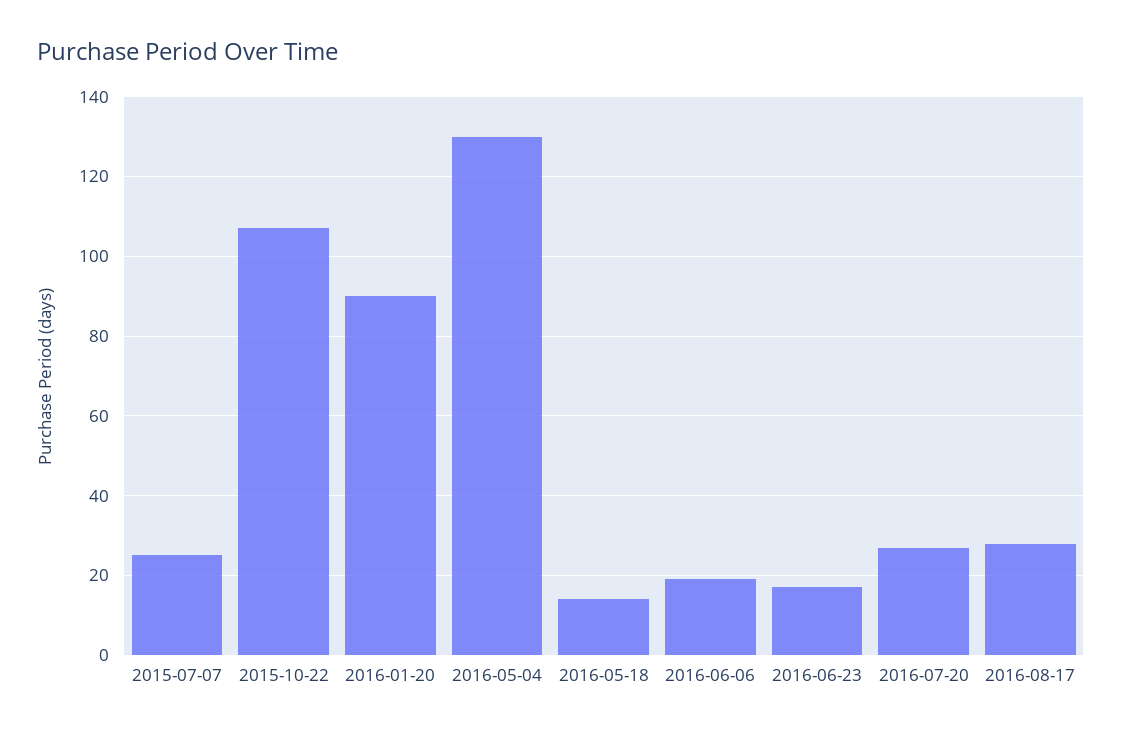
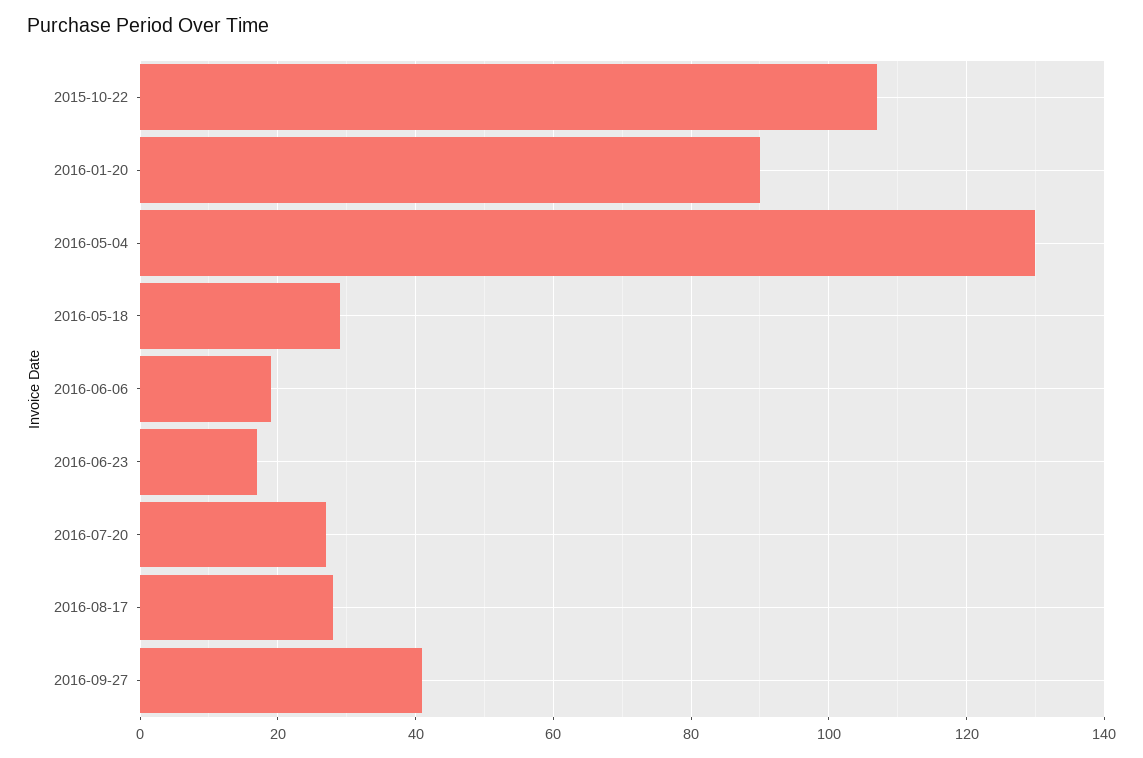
2015-07-07: 25 -> none
2016-05-18: 15 -> 30
2016-09-27: none -> 40

